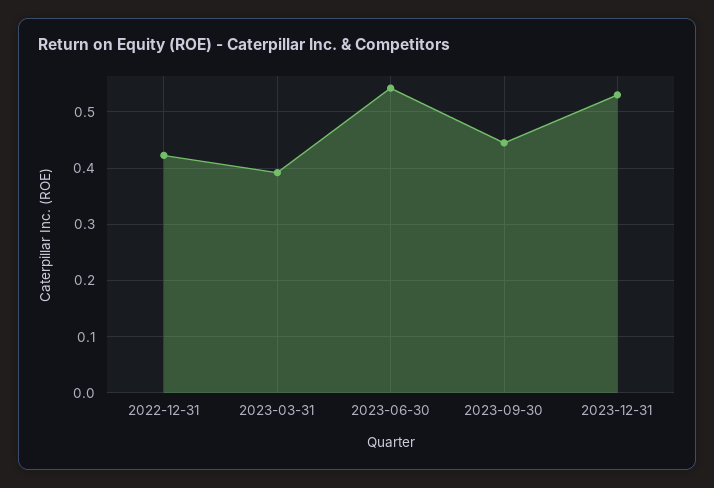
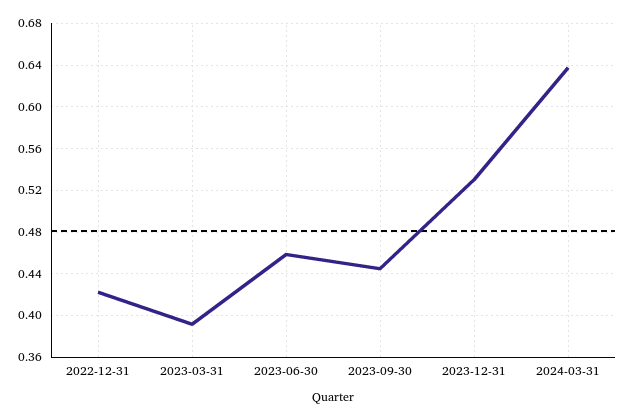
2023-06-30: 0.54 -> 0.46
2024-03-31: none -> 0.64

